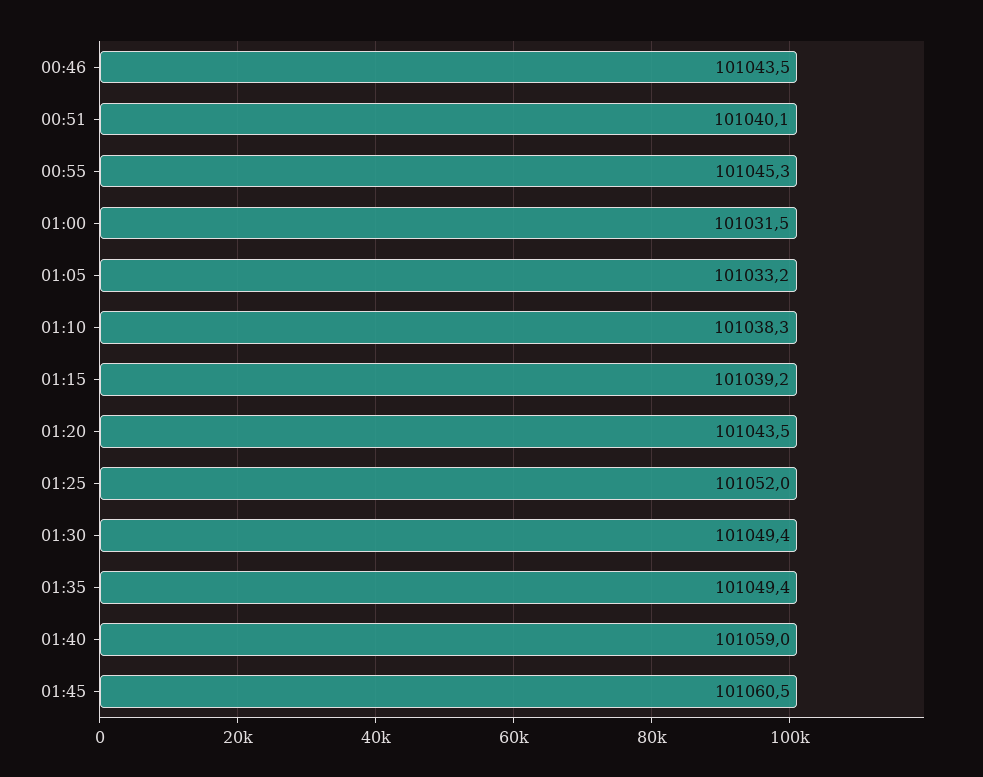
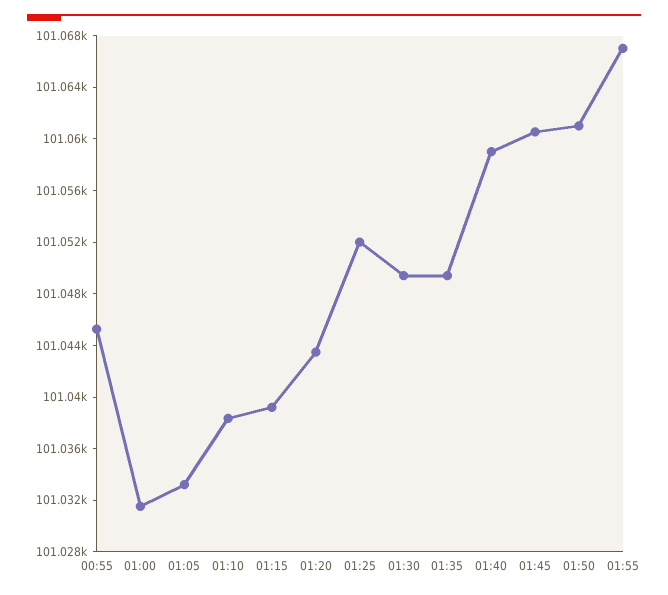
00:46: 101043.5 -> none
00:51: 101040.1 -> none
01:50: none -> 101061
01:55: none -> 101067

